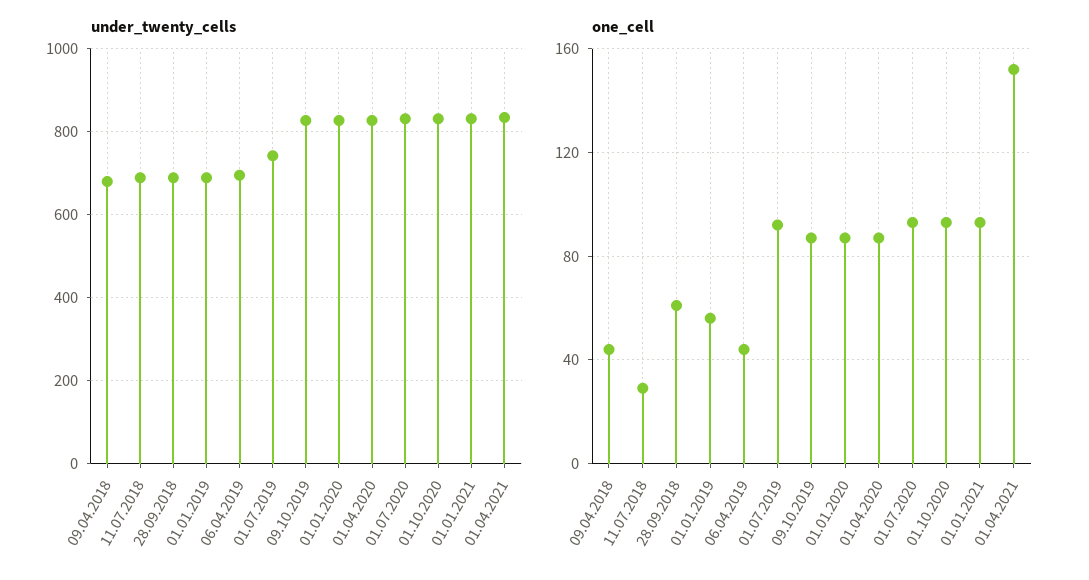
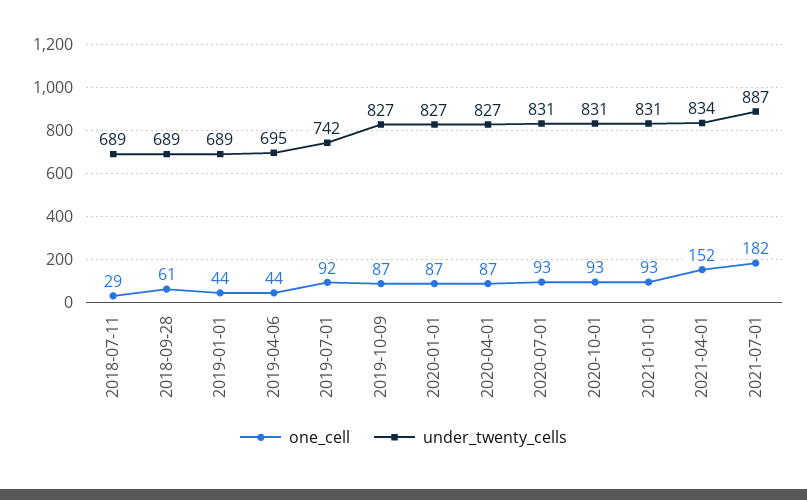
under_twenty_cells, 09.04.2018: 680 -> none
one_cell, 09.04.2018: 45 -> none
one_cell, 01.01.2019: 55 -> 44
one_cell, 2021-07-01: none -> 182
under_twenty_cells, 2021-07-01: none -> 887

